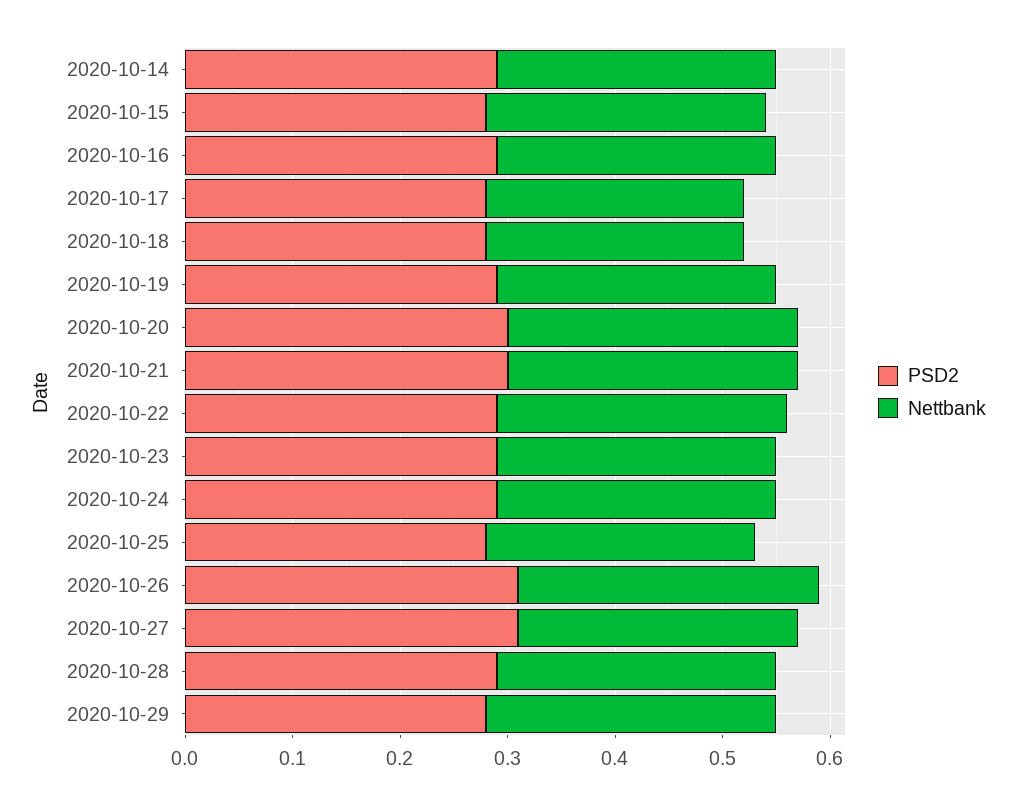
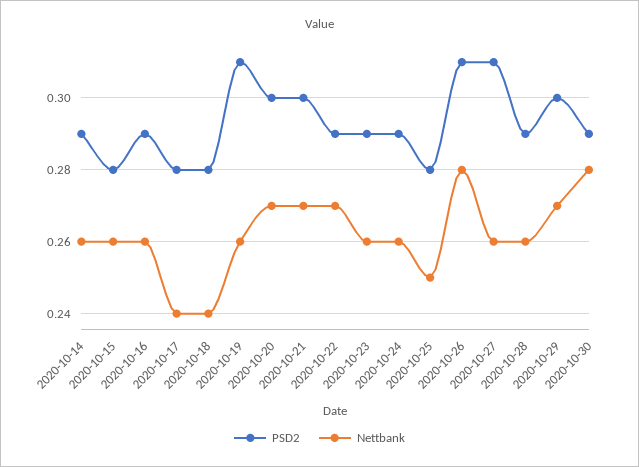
PSD2, 2020-10-19: 0.29 -> 0.31
PSD2, 2020-10-29: 0.28 -> 0.3
PSD2, 2020-10-30: none -> 0.29
Nettbank, 2020-10-30: none -> 0.28

